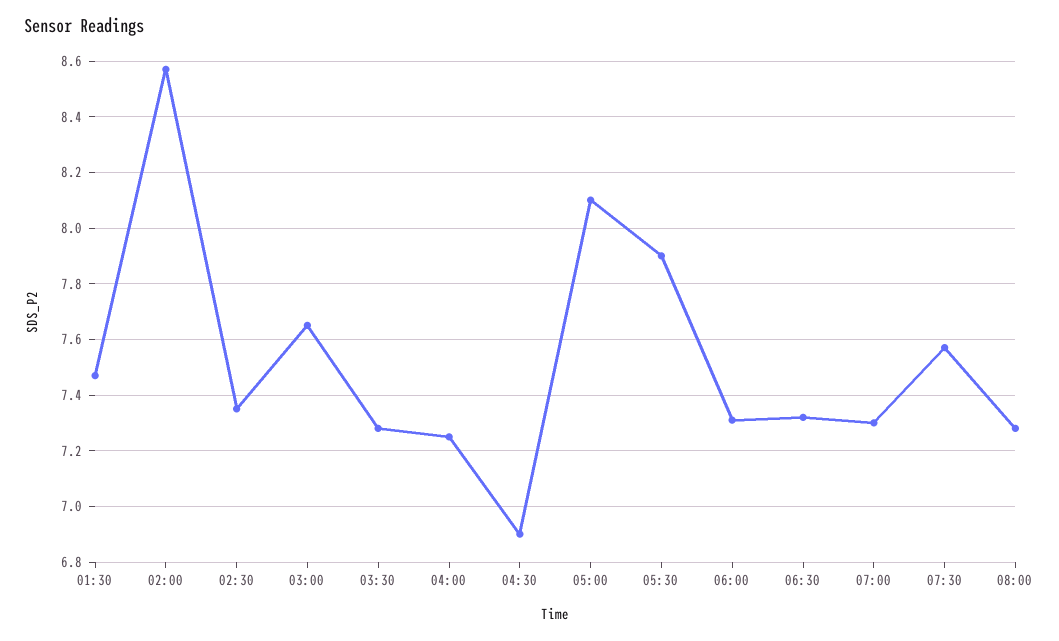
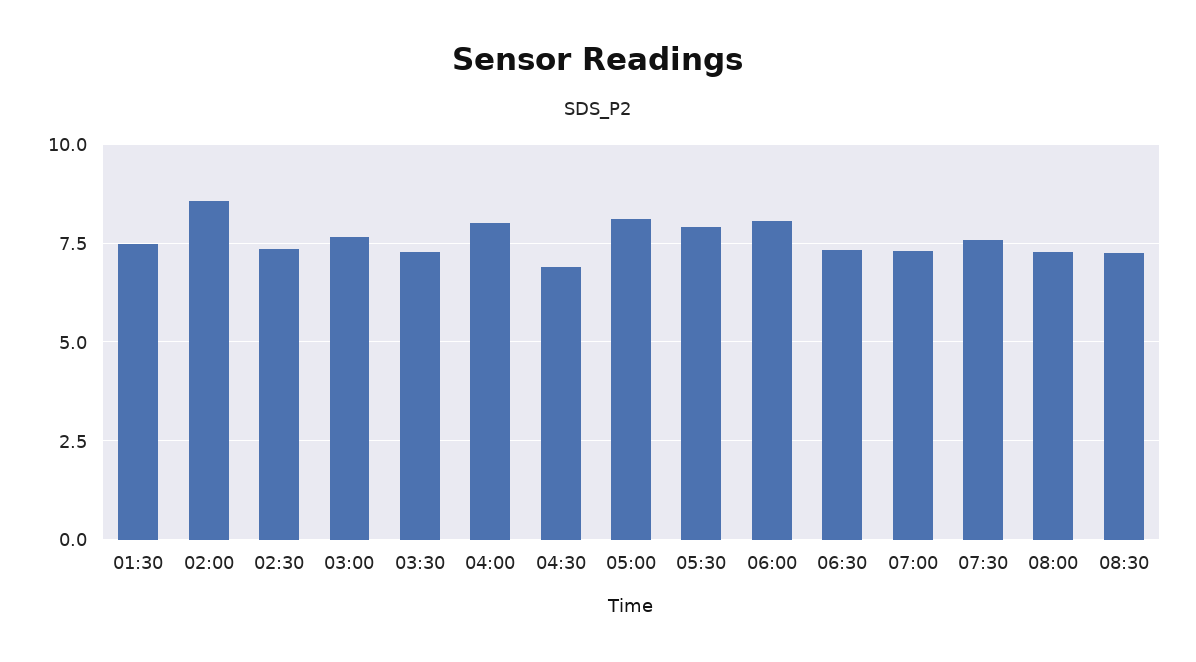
04:00: 7.25 -> 8
06:00: 7.3 -> 8
08:30: none -> 7.25

